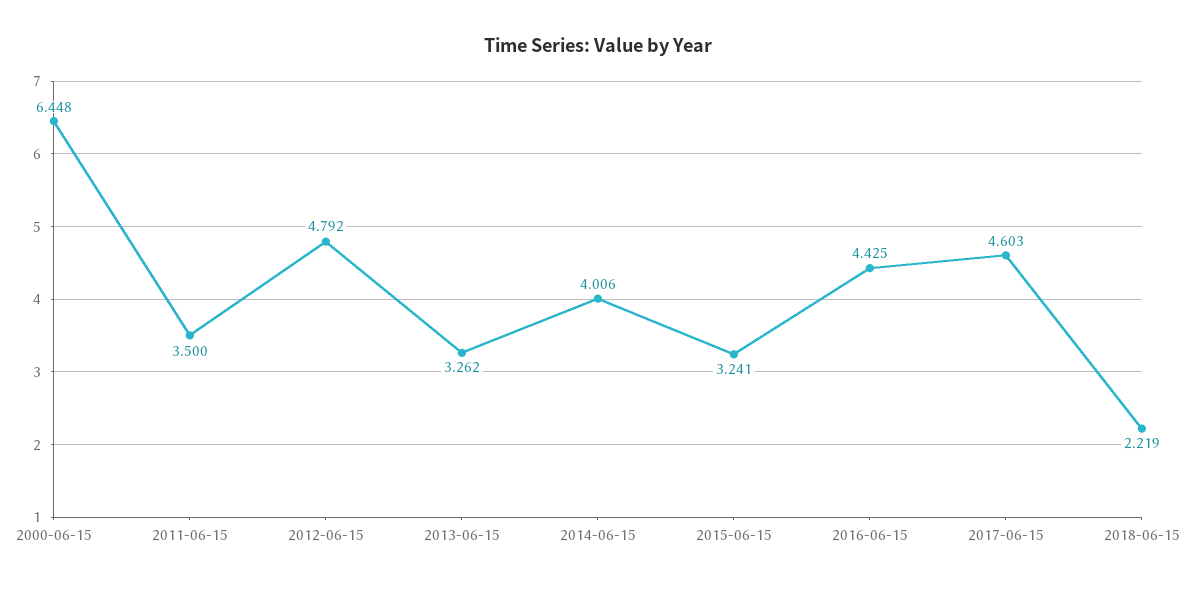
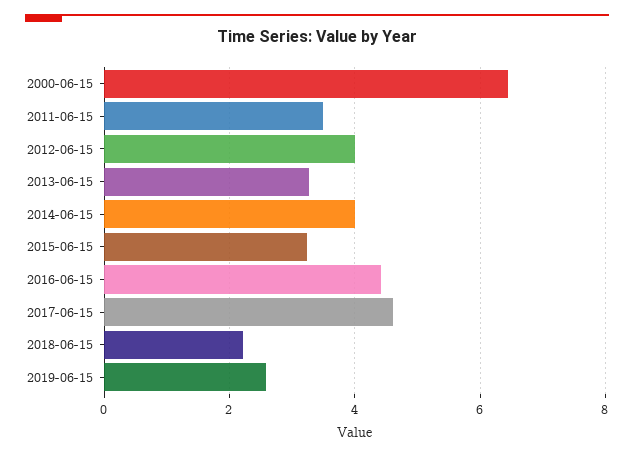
2012-06-15: 4.792 -> 4
2019-06-15: none -> 2.6

